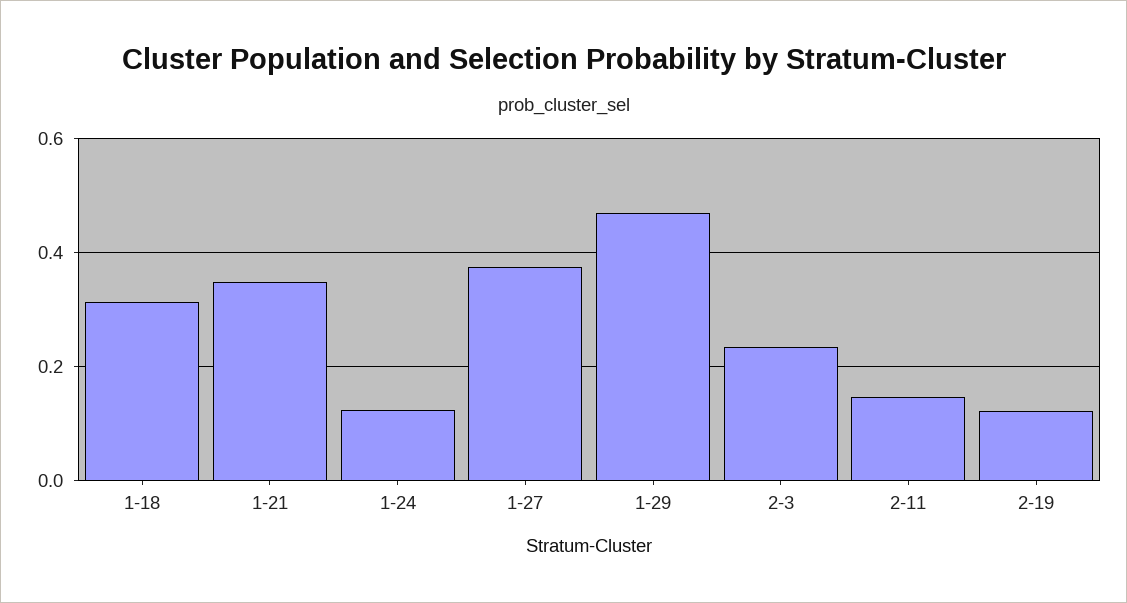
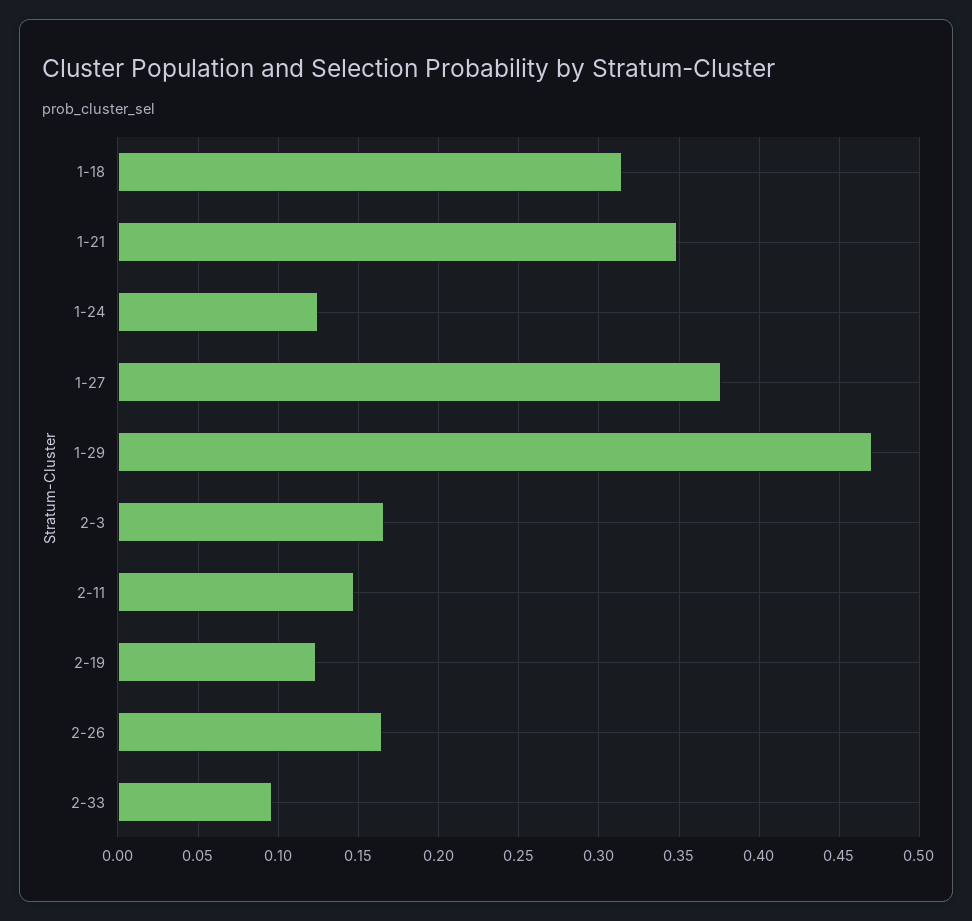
2-3: 0.24 -> 0.165
2-26: none -> 0.165
2-33: none -> 0.095

